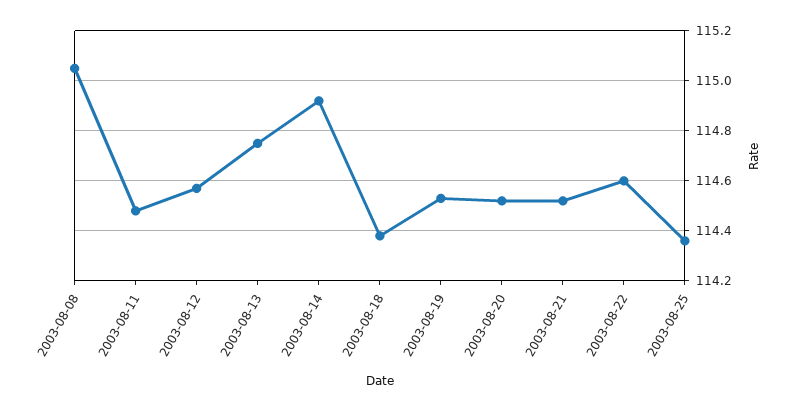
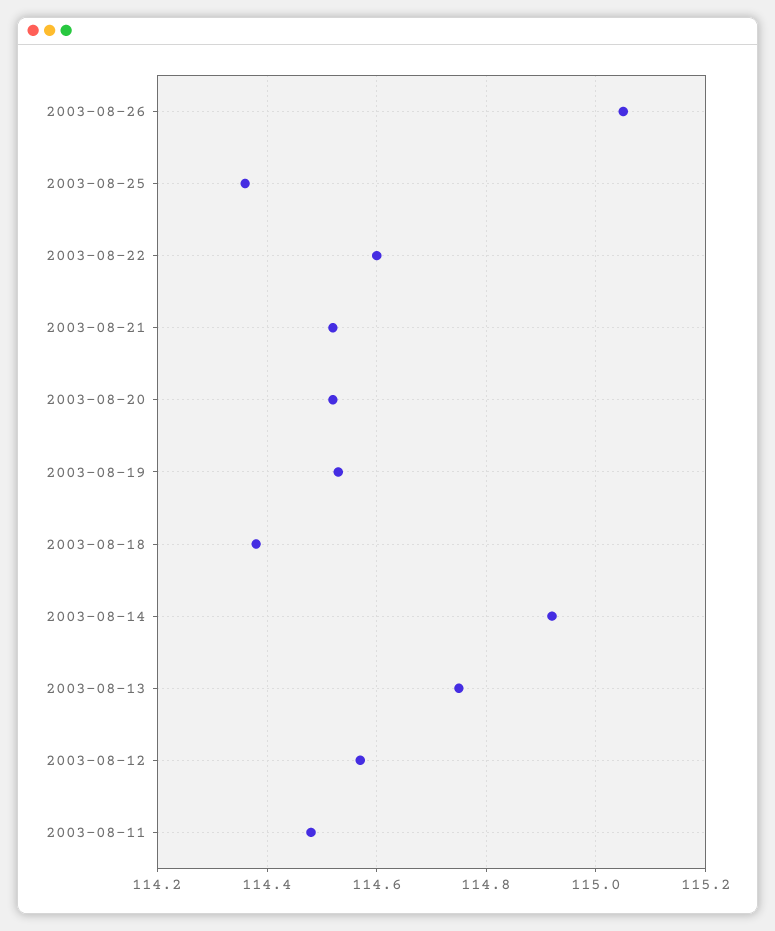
2003-08-08: 115.05 -> none
2003-08-26: none -> 115.05

